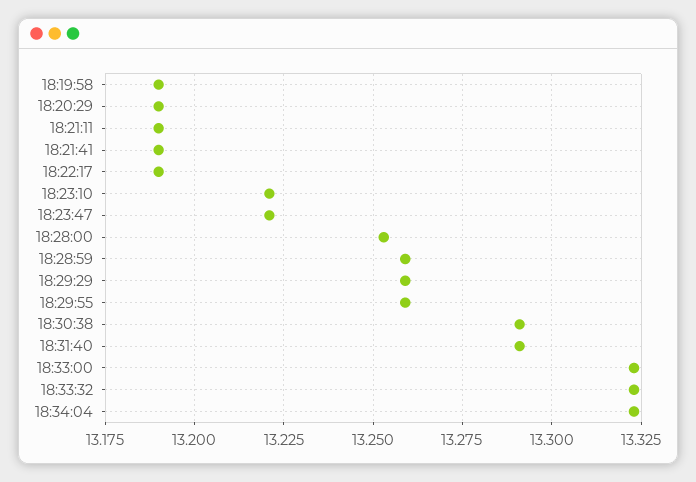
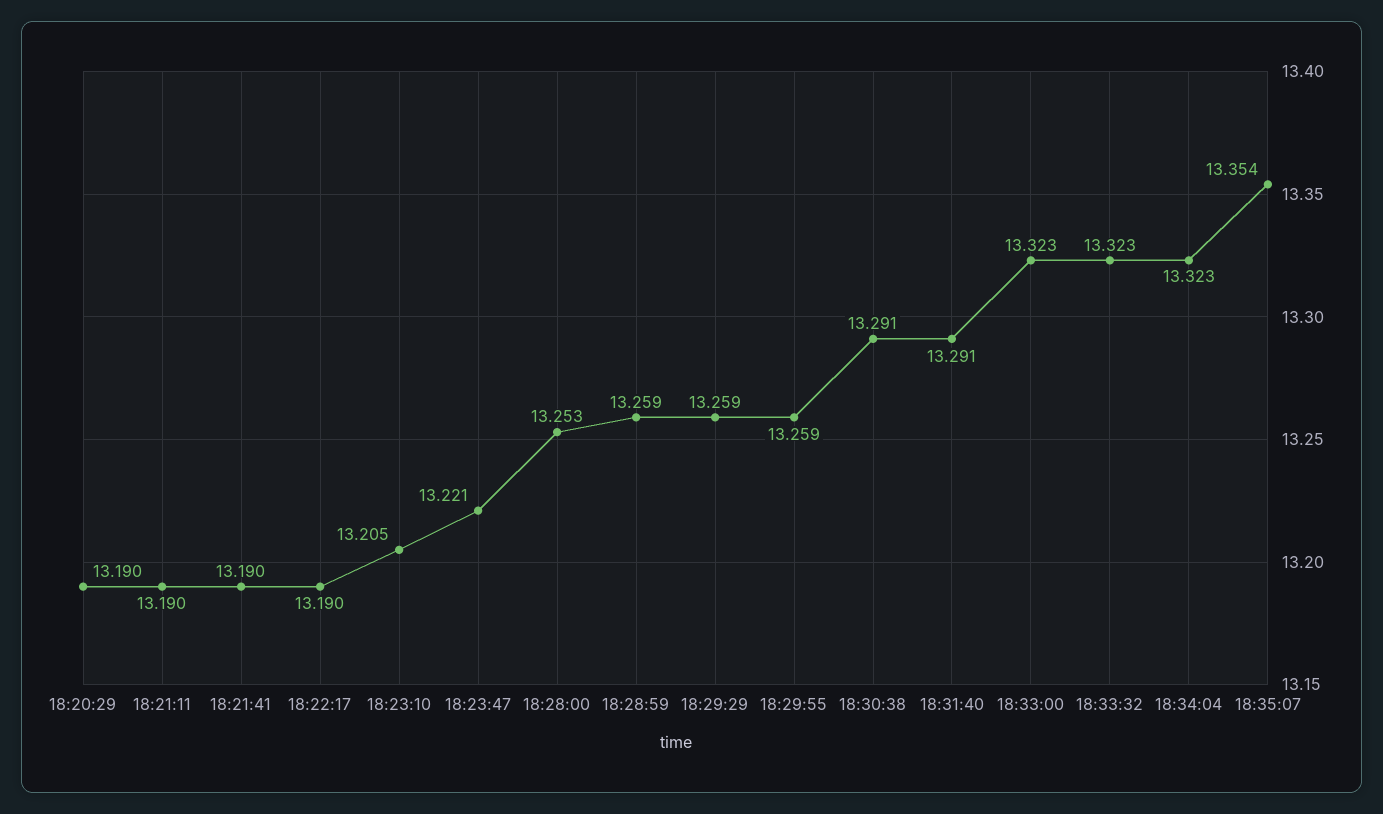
18:19:58: 13.19 -> none
18:23:10: 13.22 -> 13.205
18:35:07: none -> 13.354

